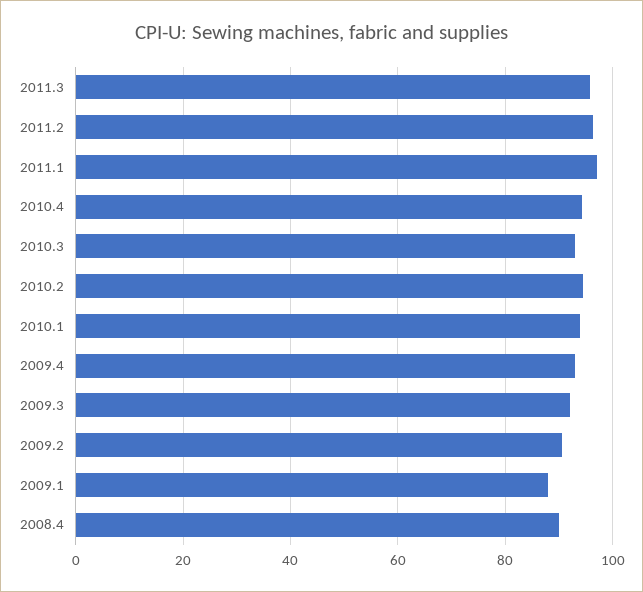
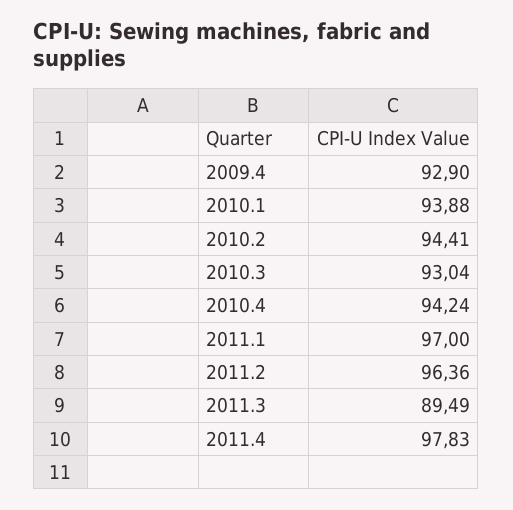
2011.3: 96 -> 89.49
2009.3: 92 -> none
2009.2: 90 -> none
2009.1: 88 -> none
2008.4: 90 -> none
2011.4: none -> 97.83

